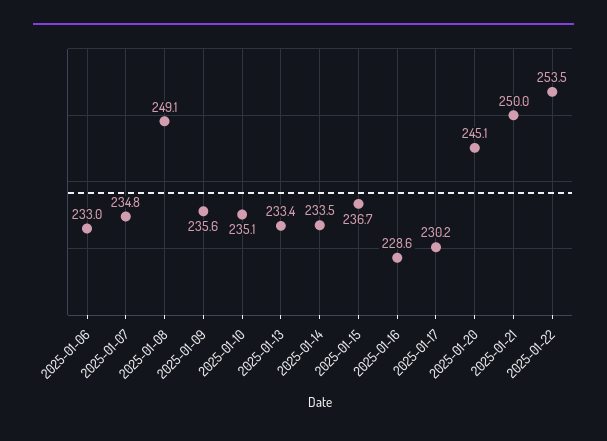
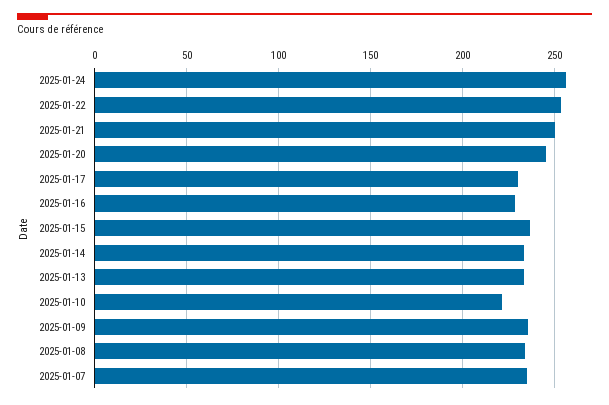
2025-01-06: 233 -> none
2025-01-08: 249.1 -> 235
2025-01-10: 235.1 -> 220
2025-01-24: none -> 255

